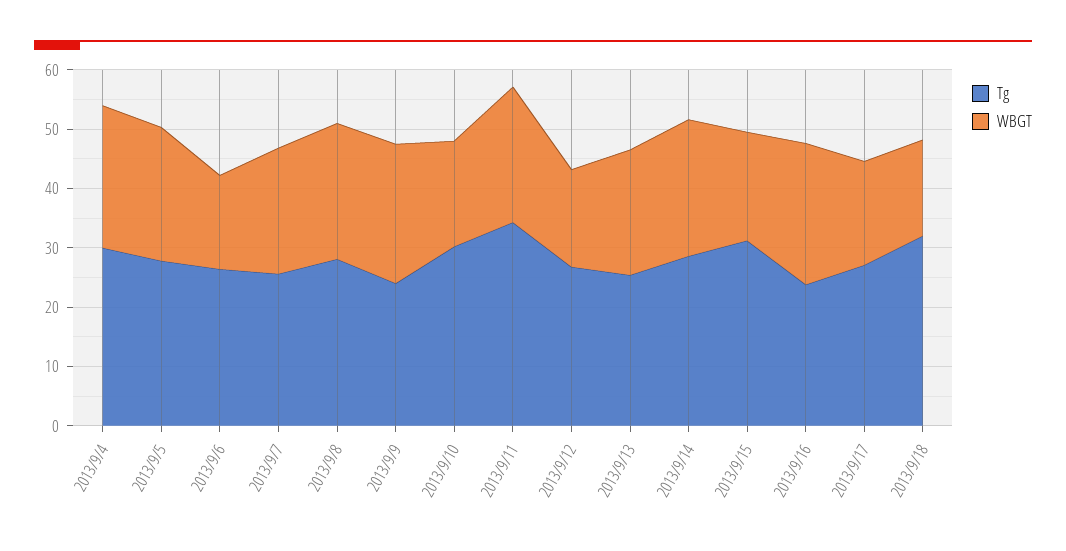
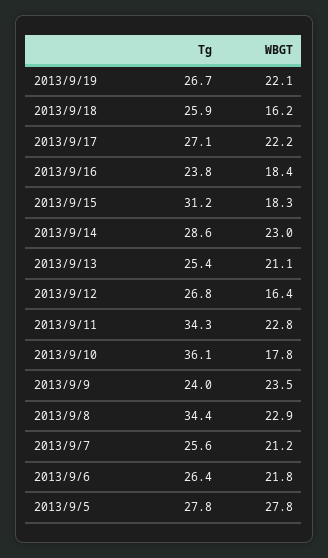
Tg, 2013/9/4: 30 -> none
WBGT, 2013/9/4: 24 -> none
WBGT, 2013/9/5: 22 -> 27.8
WBGT, 2013/9/6: 16 -> 21.8
Tg, 2013/9/8: 28 -> 34.4
Tg, 2013/9/10: 30 -> 36.1
WBGT, 2013/9/16: 24 -> 18.4
WBGT, 2013/9/17: 18 -> 22.2
Tg, 2013/9/18: 32 -> 25.9
Tg, 2013/9/19: none -> 26.7
WBGT, 2013/9/19: none -> 22.1

